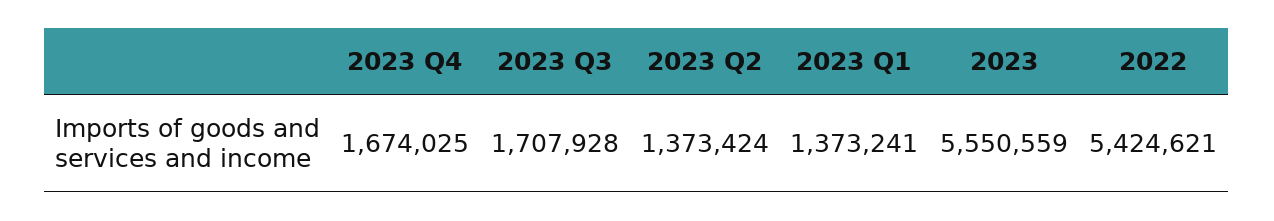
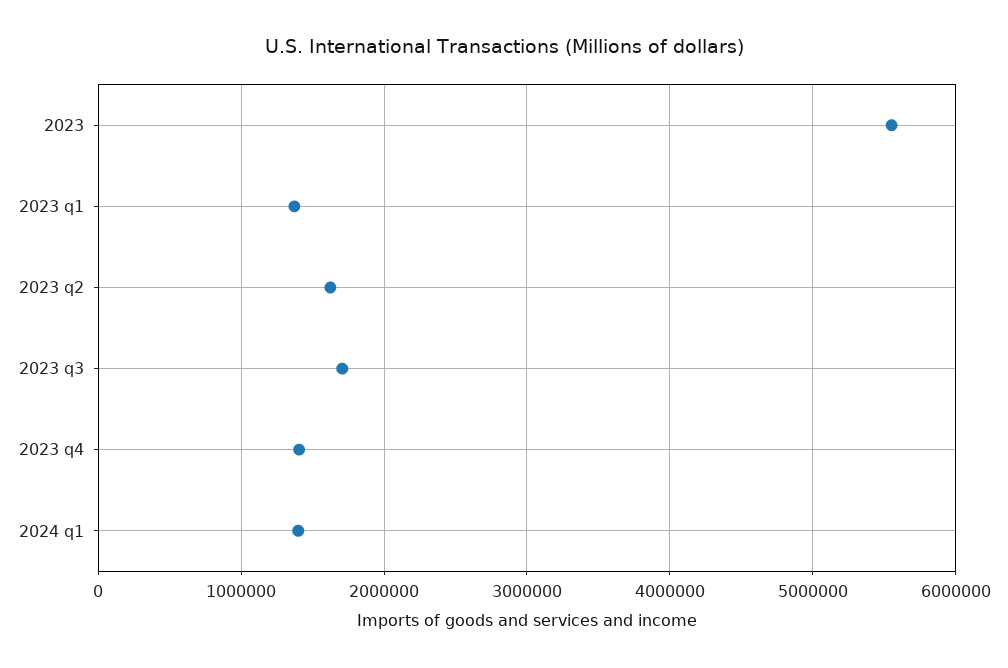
2023 Q4: 1674025 -> 1400000
2023 Q2: 1373424 -> 1600000
2022: 5424621 -> none
2024 q1: none -> 1400000

